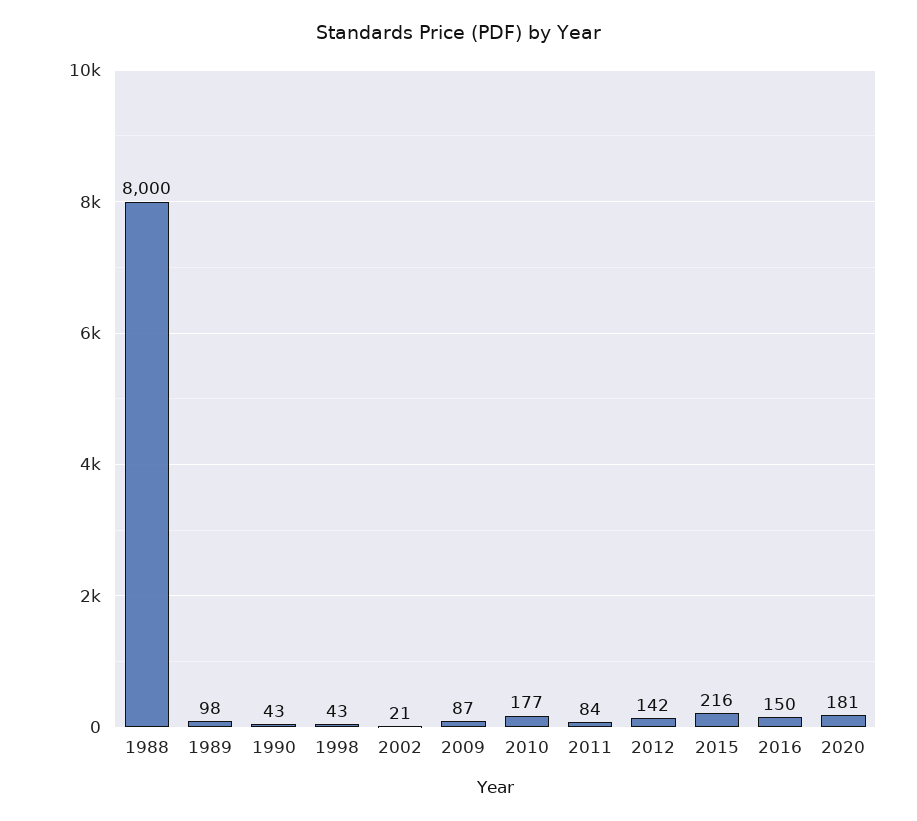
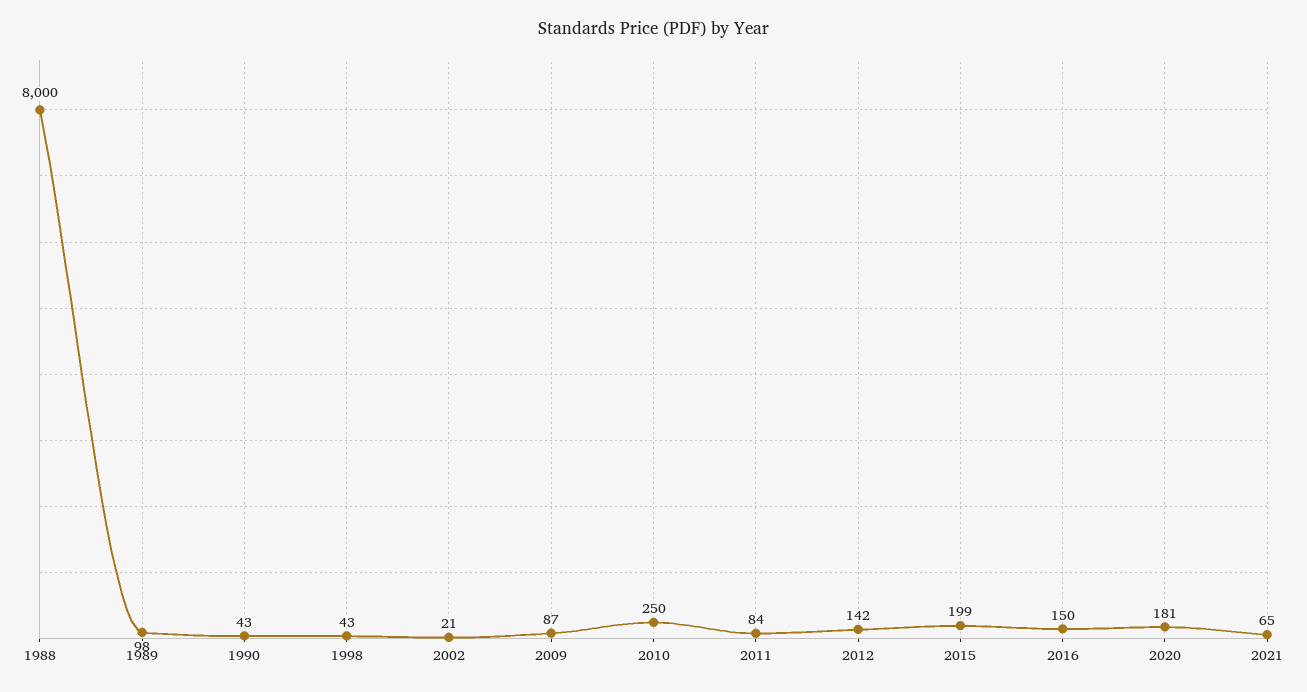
2010: 177 -> 250
2015: 216 -> 199
2021: none -> 65

